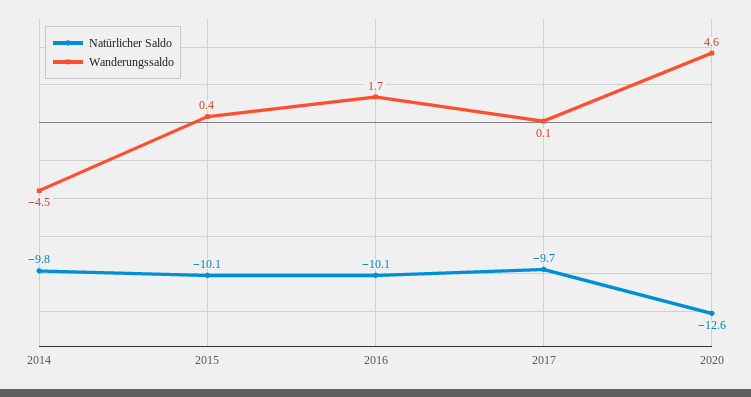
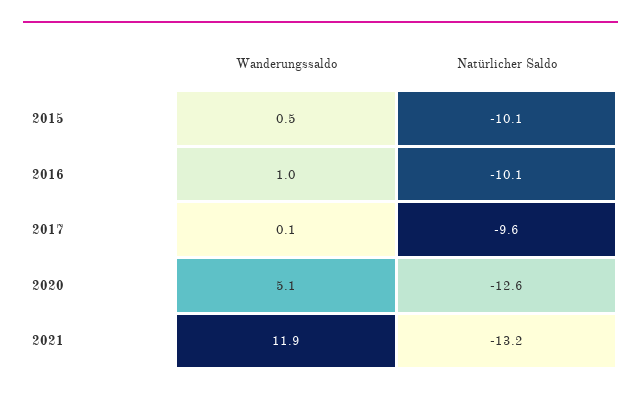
Natürlicher Saldo, 2014: -9.8 -> none
Wanderungssaldo, 2014: -4.5 -> none
Wanderungssaldo, 2015: 0.4 -> 0.5
Wanderungssaldo, 2016: 1.7 -> 1
Natürlicher Saldo, 2017: -9.7 -> -9.6
Wanderungssaldo, 2020: 4.6 -> 5.1
Wanderungssaldo, 2021: none -> 11.9
Natürlicher Saldo, 2021: none -> -13.2

